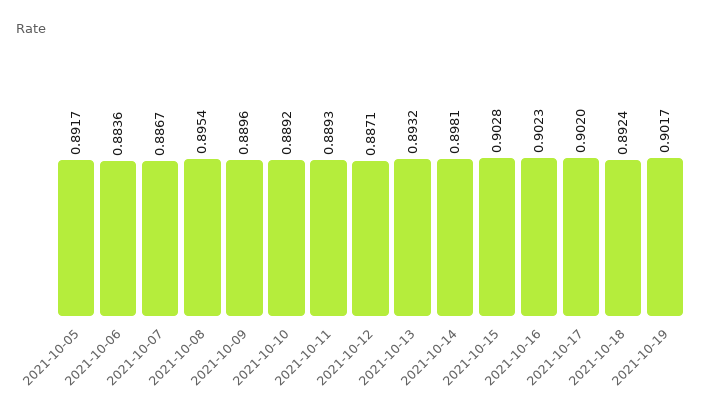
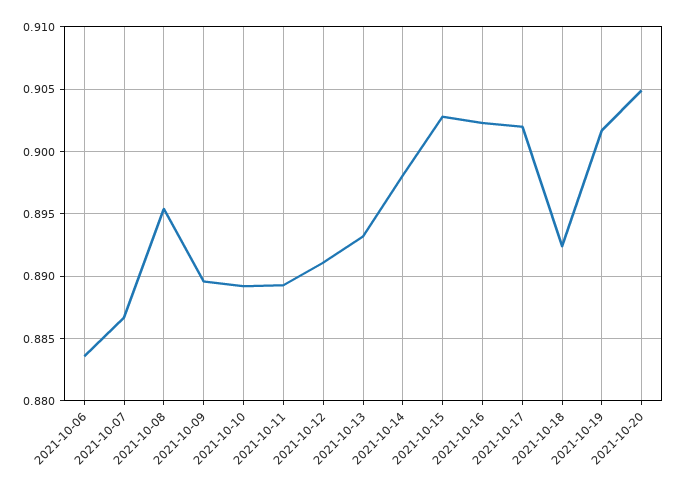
2021-10-05: 0.8917 -> none
2021-10-12: 0.8871 -> 0.891
2021-10-20: none -> 0.905

